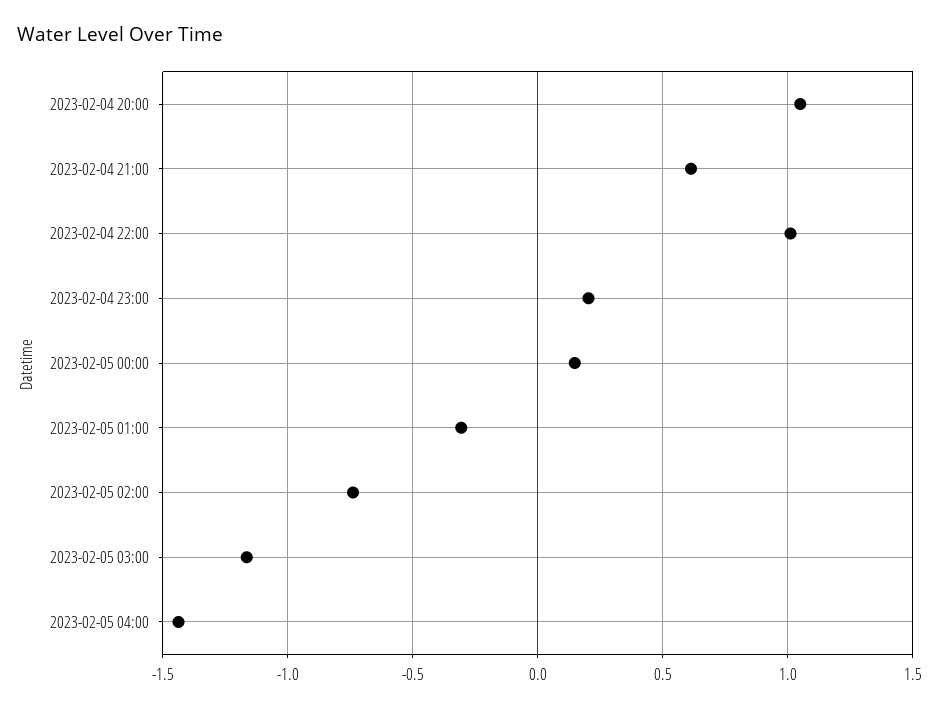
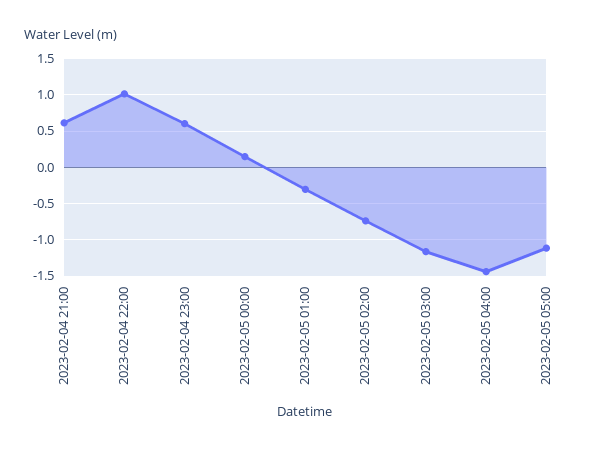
2023-02-04 20:00: 1.05 -> none
2023-02-04 23:00: 0.2 -> 0.6
2023-02-05 05:00: none -> -1.1

